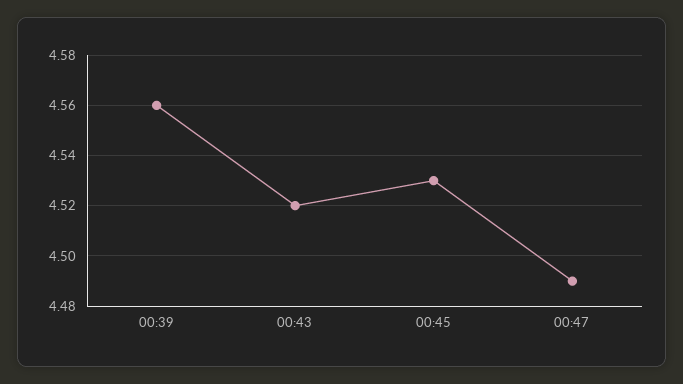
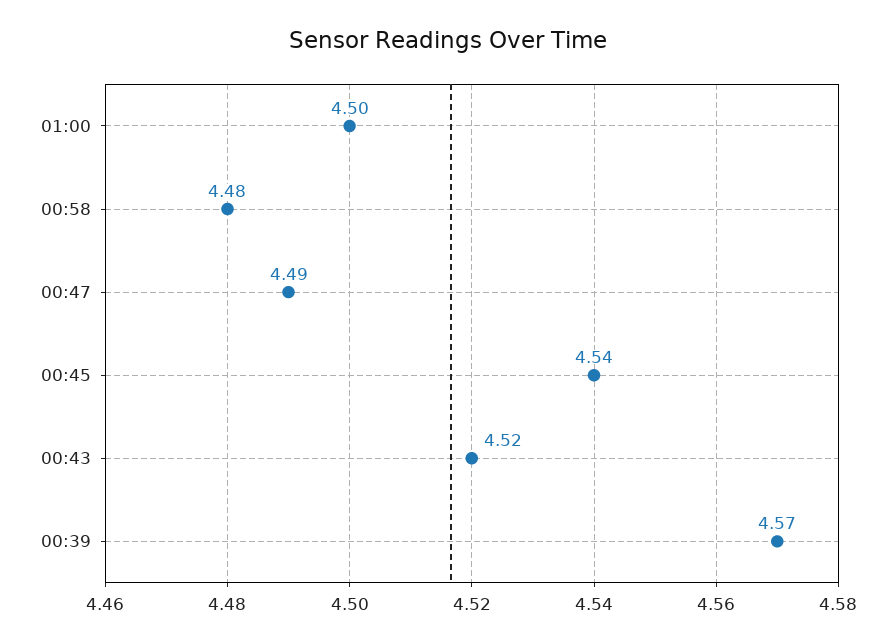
00:39: 4.56 -> 4.57
00:45: 4.53 -> 4.54
01:00: none -> 4.5
00:58: none -> 4.48

